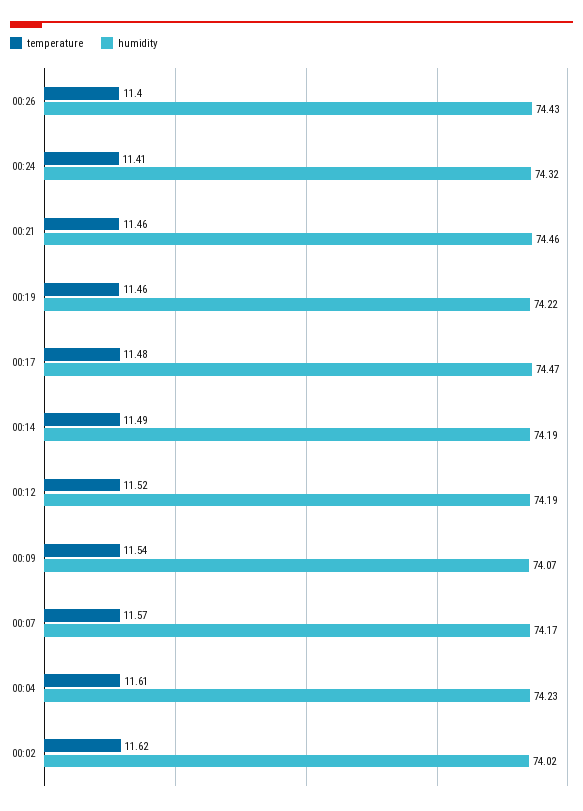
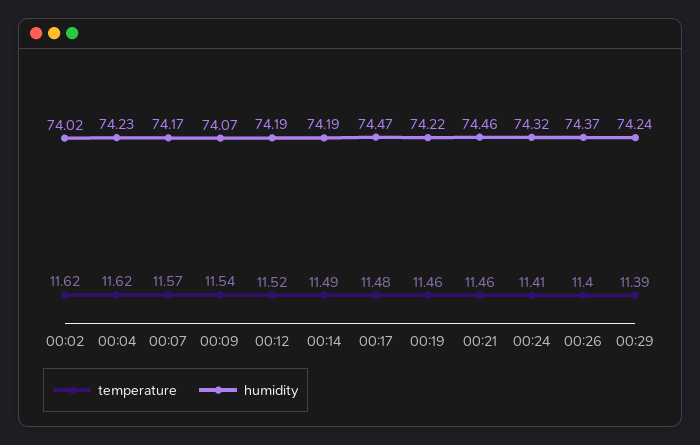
humidity, 00:26: 74.43 -> 74.37
temperature, 00:04: 11.61 -> 11.62
temperature, 00:29: none -> 11.39
humidity, 00:29: none -> 74.24

